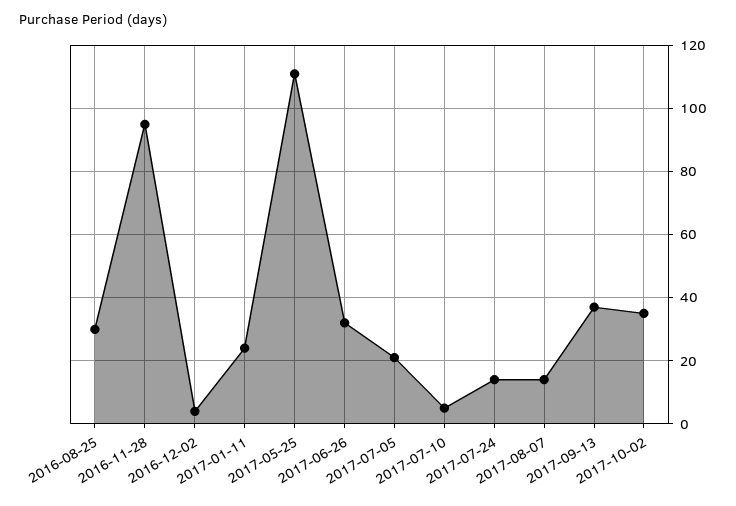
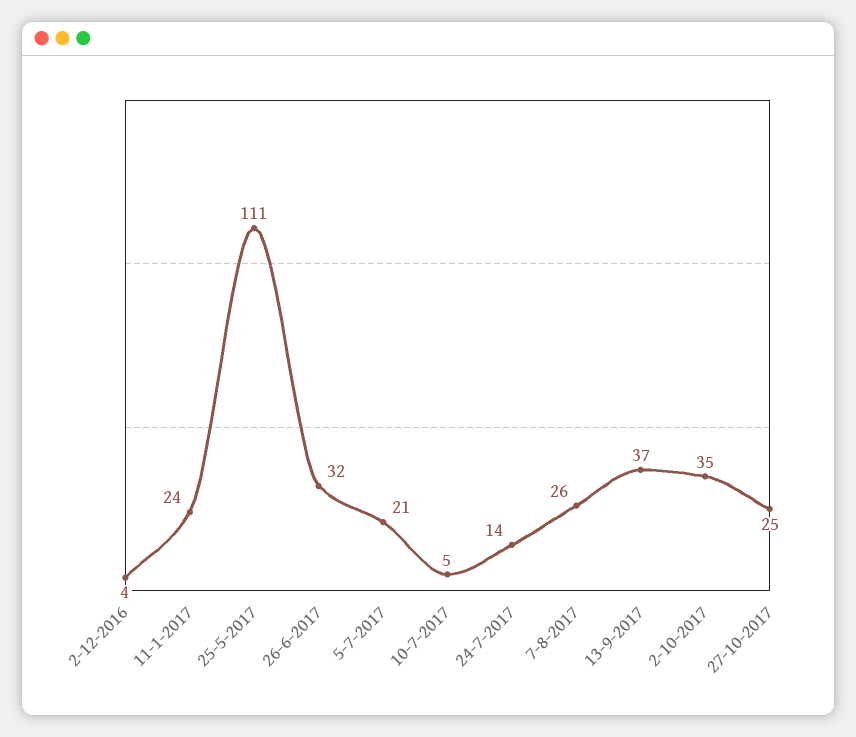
2016-08-25: 30 -> none
2016-11-28: 95 -> none
2017-08-07: 15 -> 26
27-10-2017: none -> 25

